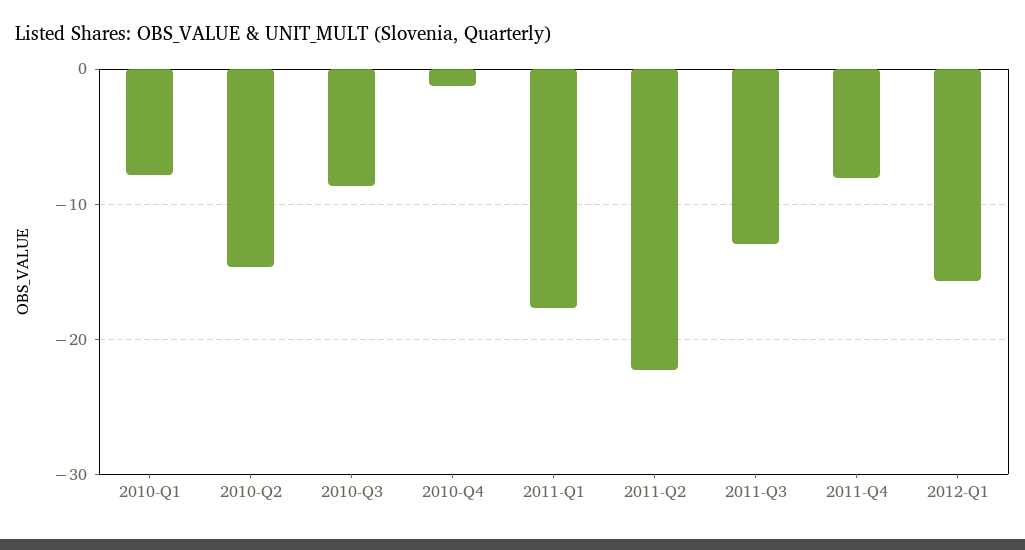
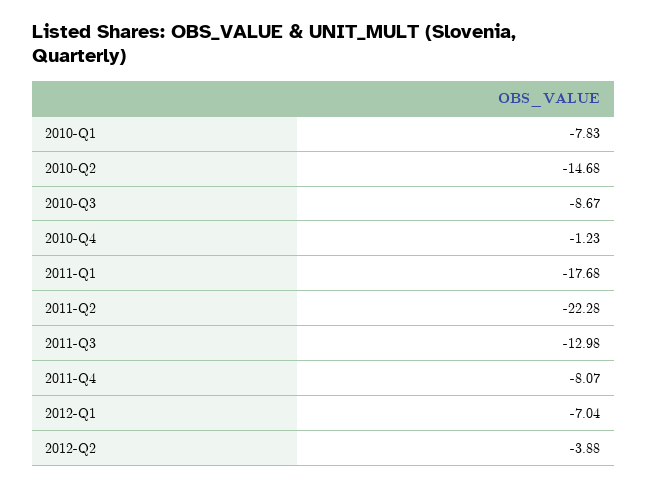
2012-Q1: -16 -> -7.04
2012-Q2: none -> -3.88

